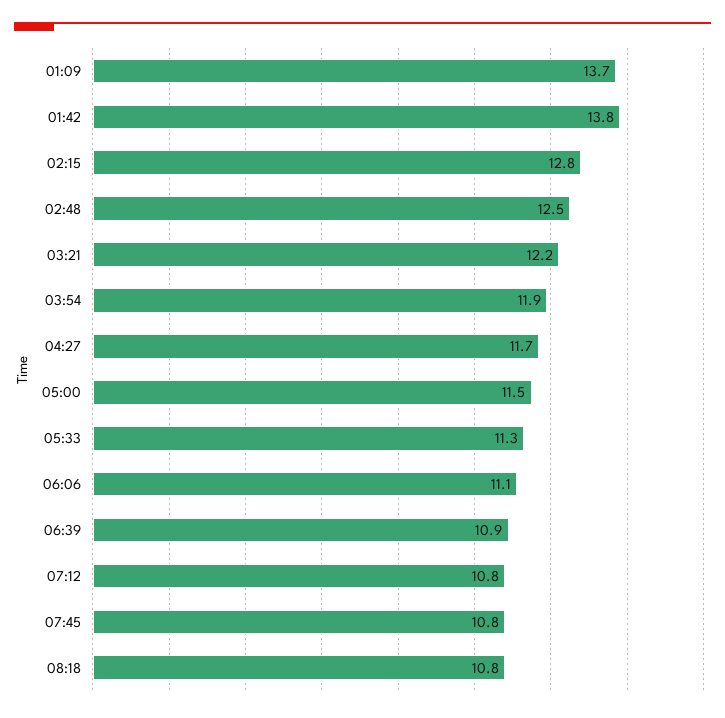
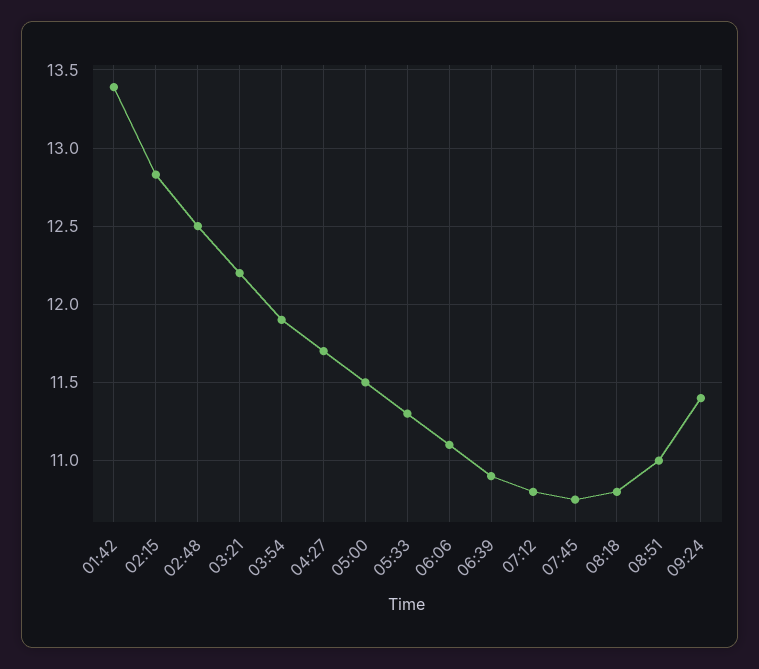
01:09: 13.7 -> none
01:42: 13.8 -> 13.4
08:51: none -> 11
09:24: none -> 11.4

